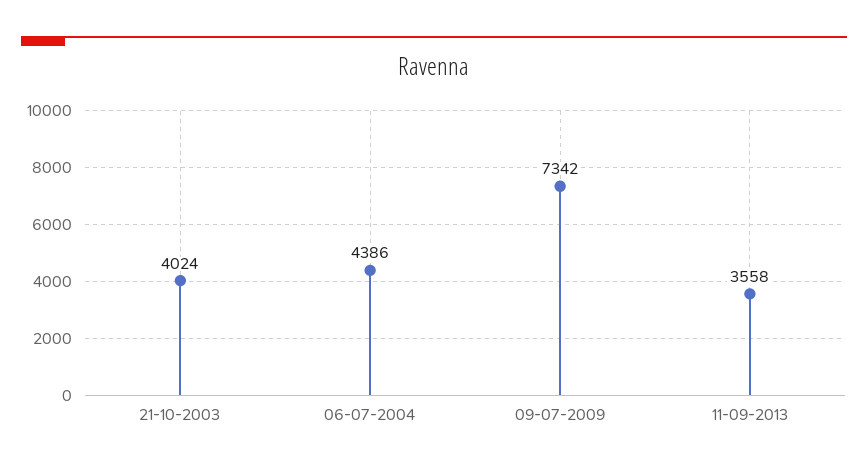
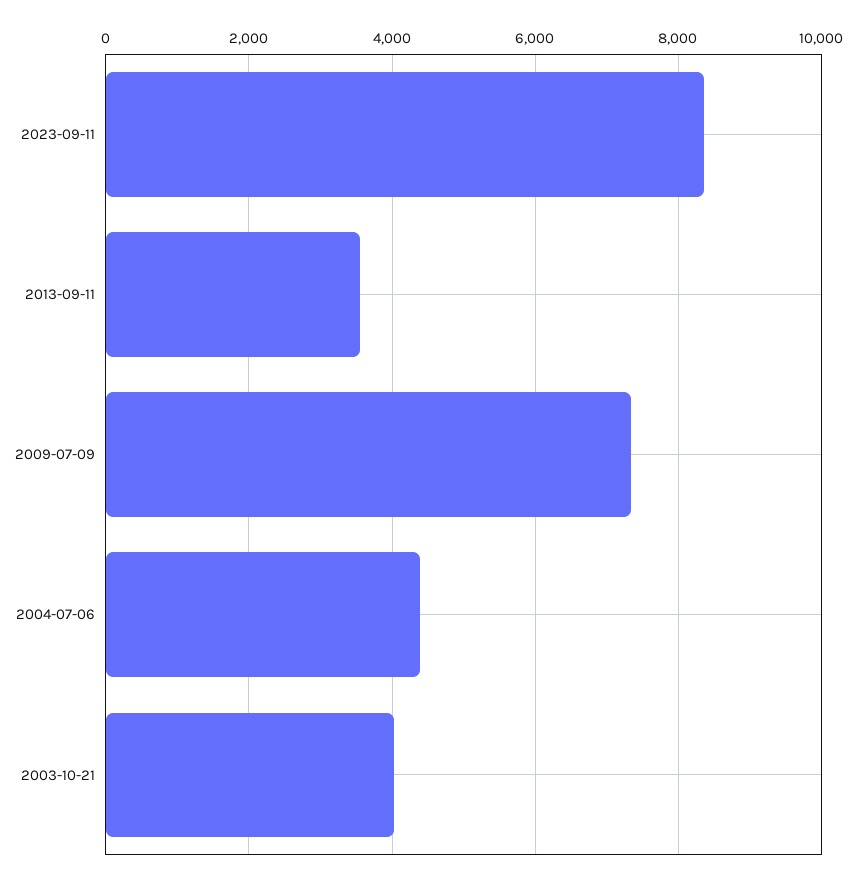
2023-09-11: none -> 8400

